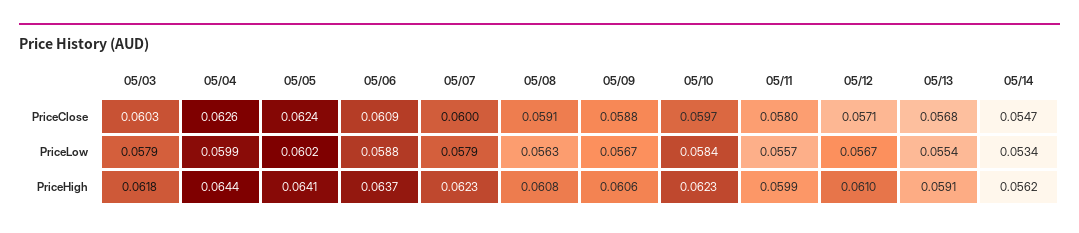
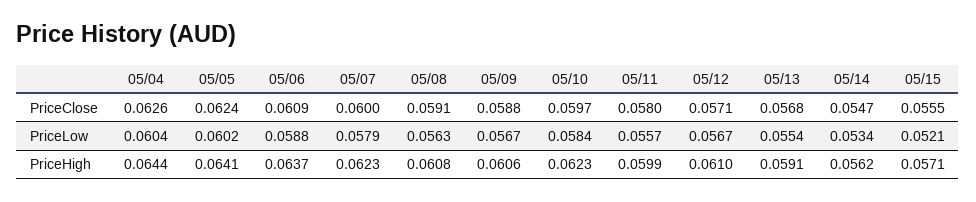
05/03, PriceClose: 0.0603 -> none
05/03, PriceLow: 0.0579 -> none
05/04, PriceLow: 0.0599 -> 0.0604
05/03, PriceHigh: 0.0618 -> none
05/15, PriceClose: none -> 0.0555
05/15, PriceLow: none -> 0.0521
05/15, PriceHigh: none -> 0.0571

